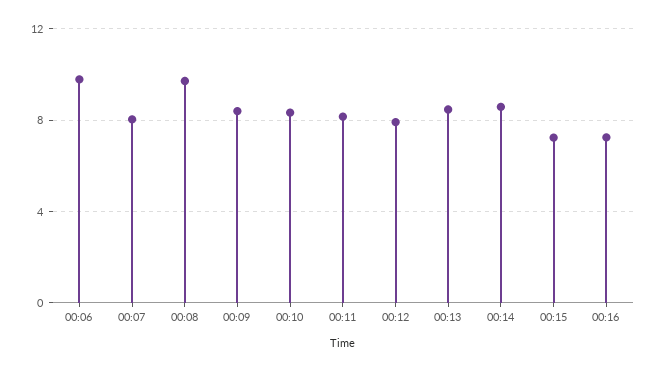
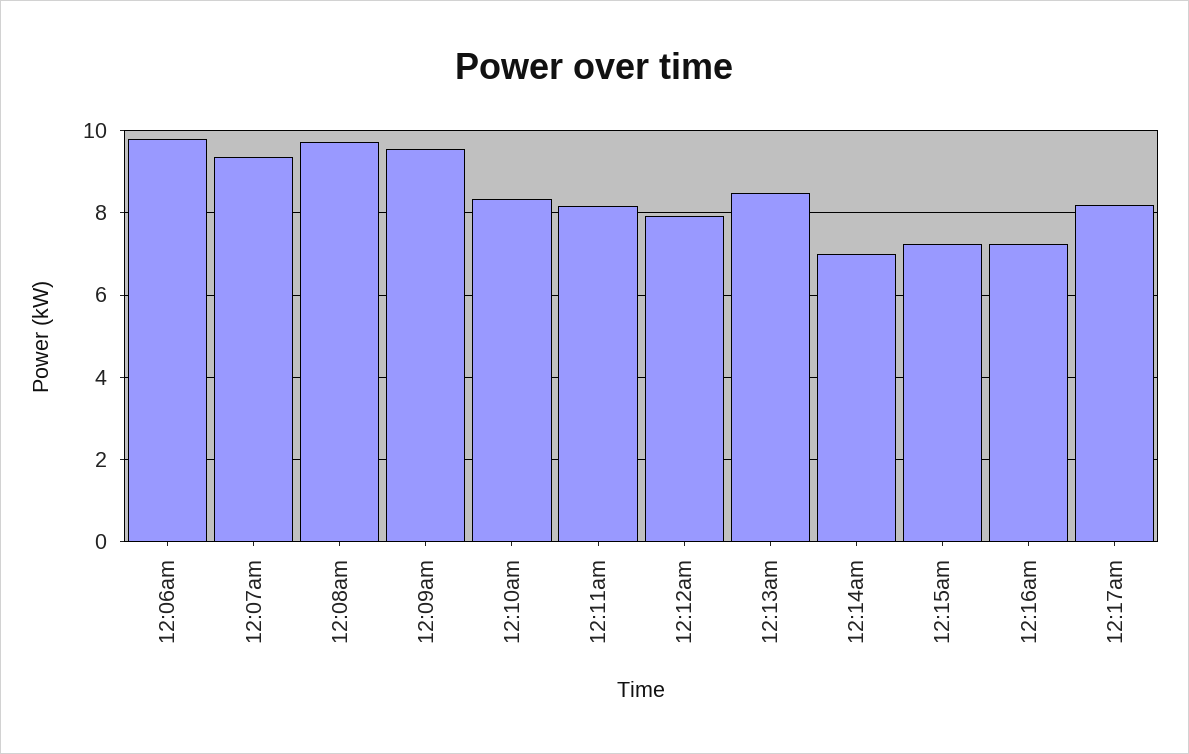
00:07: 8 -> 9.4
00:09: 8.5 -> 9.6
00:14: 8.5 -> 7
12:17am: none -> 8.2

